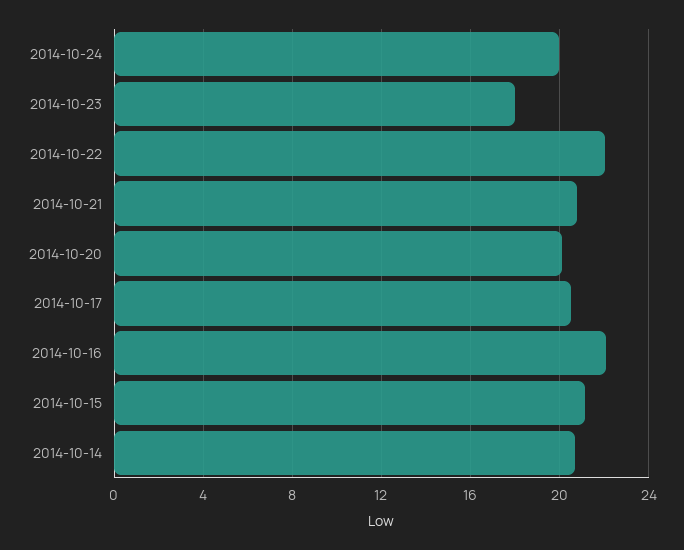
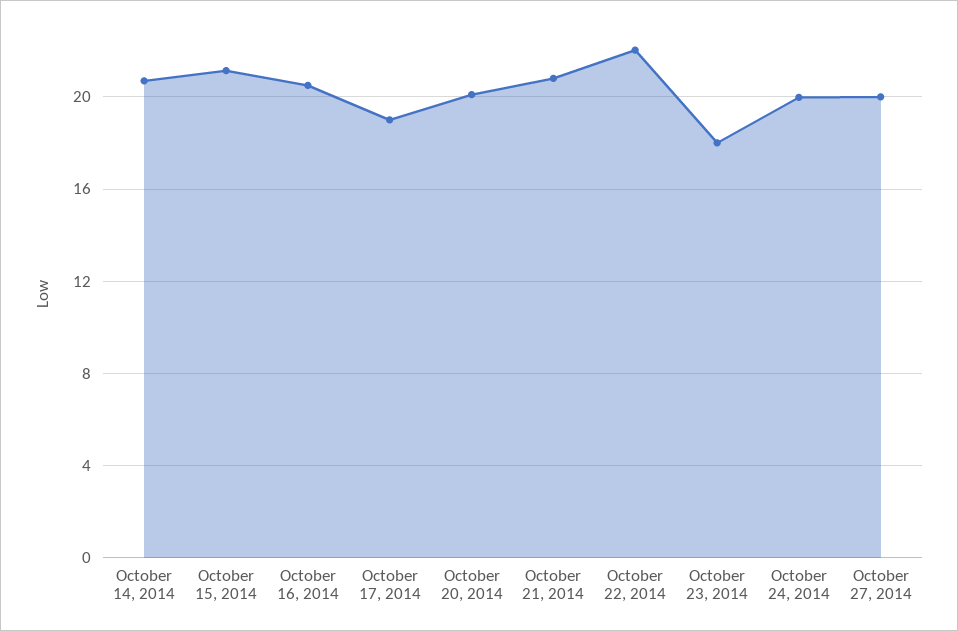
2014-10-17: 20.5 -> 19
2014-10-16: 22 -> 20.5
October 27, 2014: none -> 20

